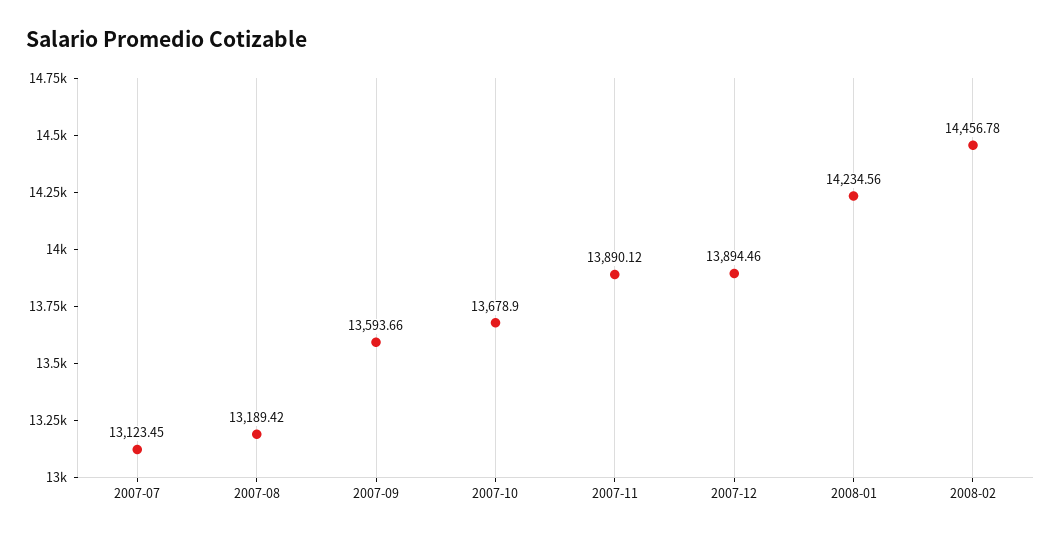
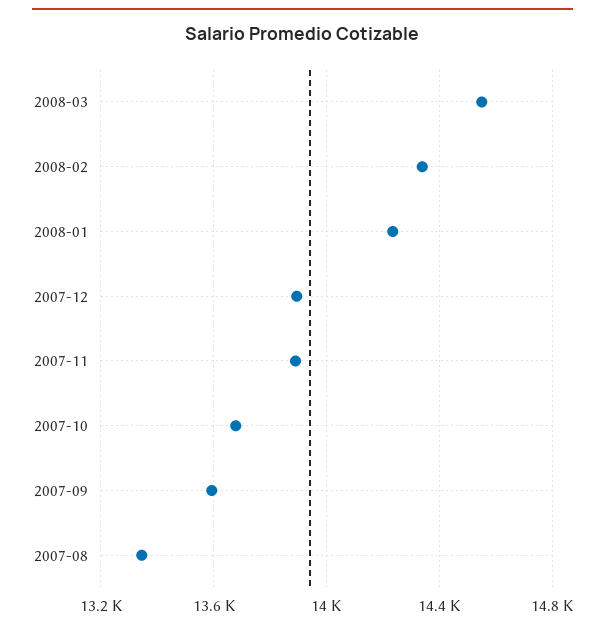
2007-07: 13123.45 -> none
2007-08: 13189.42 -> 13350
2008-02: 14456.78 -> 14350
2008-03: none -> 14550

